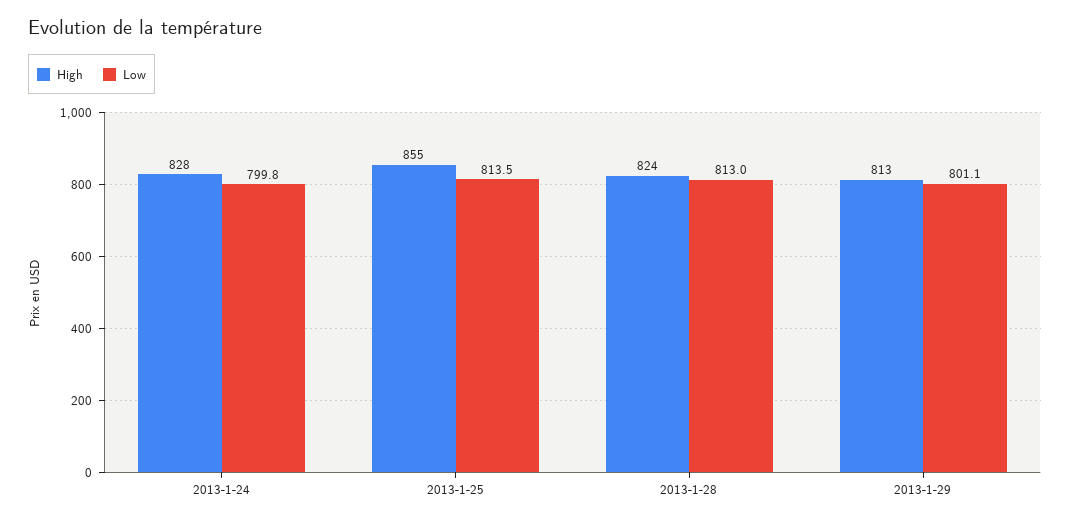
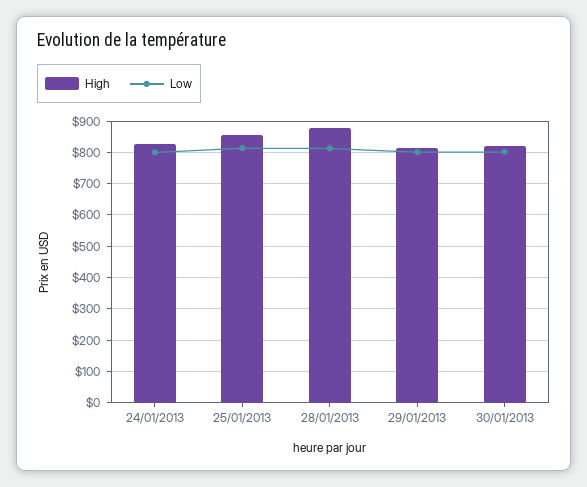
High, 2013-1-28: 824 -> 880
High, 30/01/2013: none -> 820
Low, 30/01/2013: none -> 800

